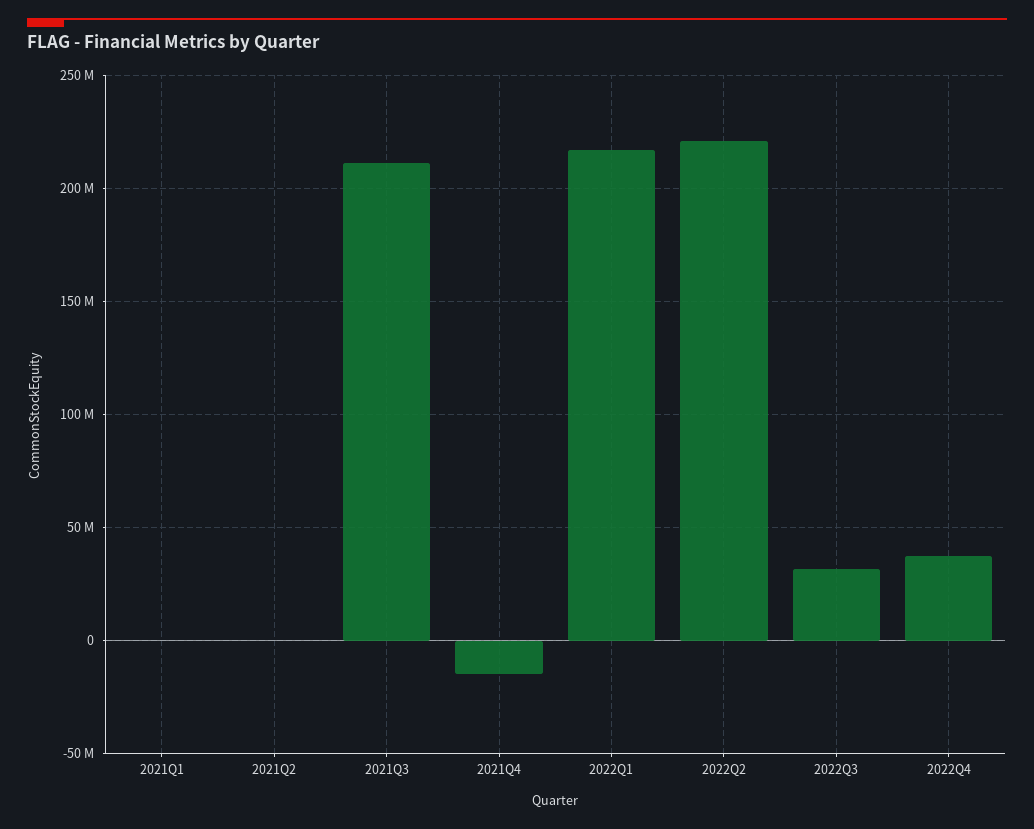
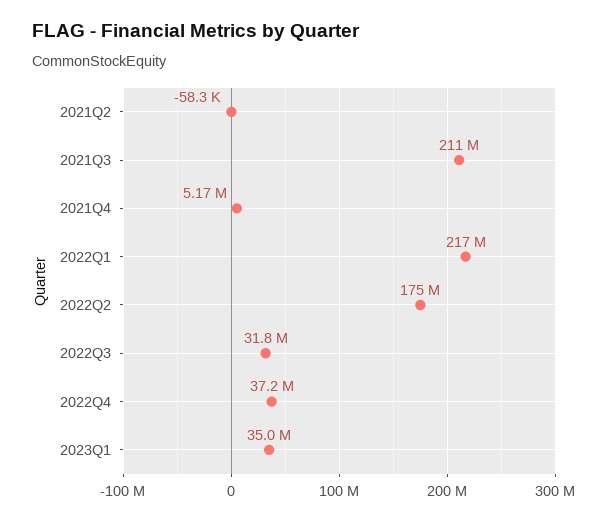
2021Q1: 0 -> none
2021Q4: -15000000 -> 5170000
2022Q2: 220000000 -> 175000000
2023Q1: none -> 35000000

